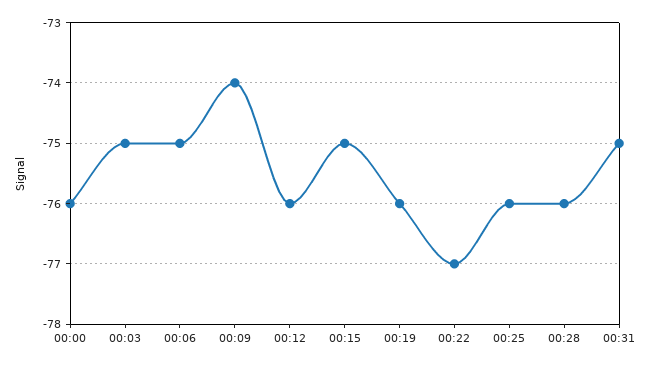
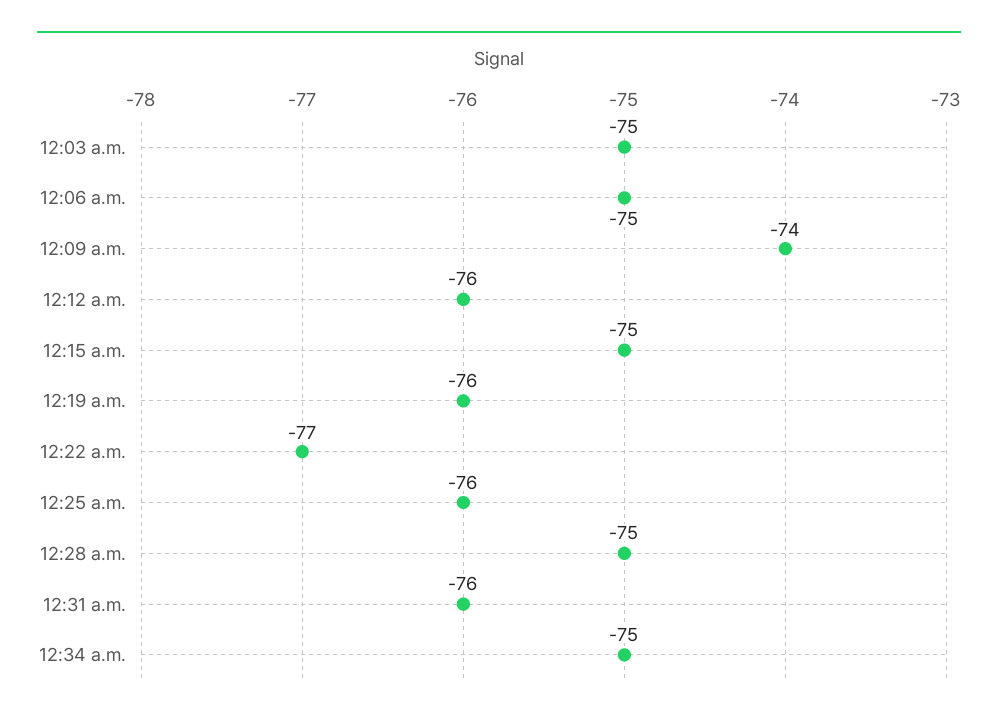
00:00: -76 -> none
00:28: -76 -> -75
00:31: -75 -> -76
12:34 a.m.: none -> -75

